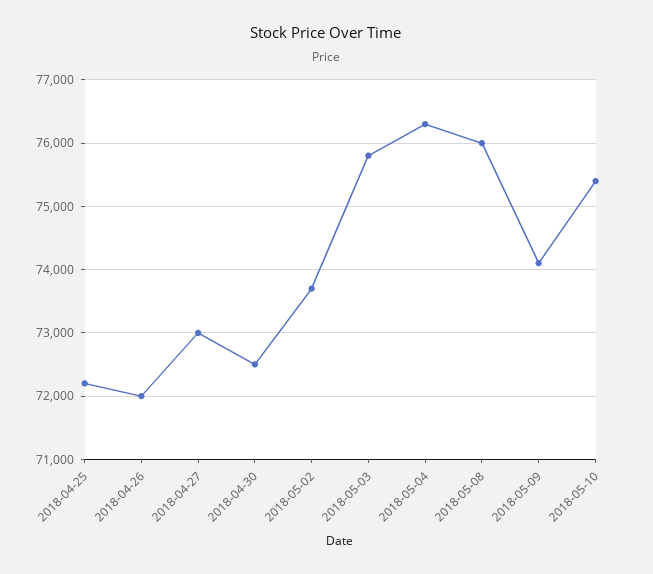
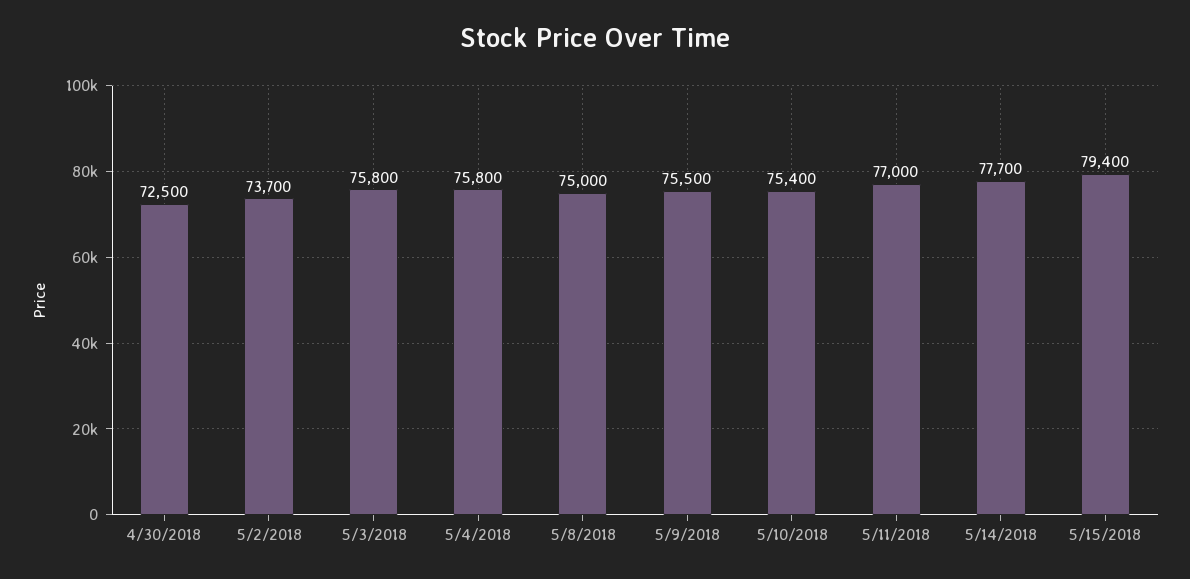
2018-04-25: 72200 -> none
2018-04-26: 72000 -> none
2018-04-27: 73000 -> none
2018-05-04: 76300 -> 75800
2018-05-08: 76000 -> 75000
2018-05-09: 74100 -> 75500
5/11/2018: none -> 77000
5/14/2018: none -> 77700
5/15/2018: none -> 79400

